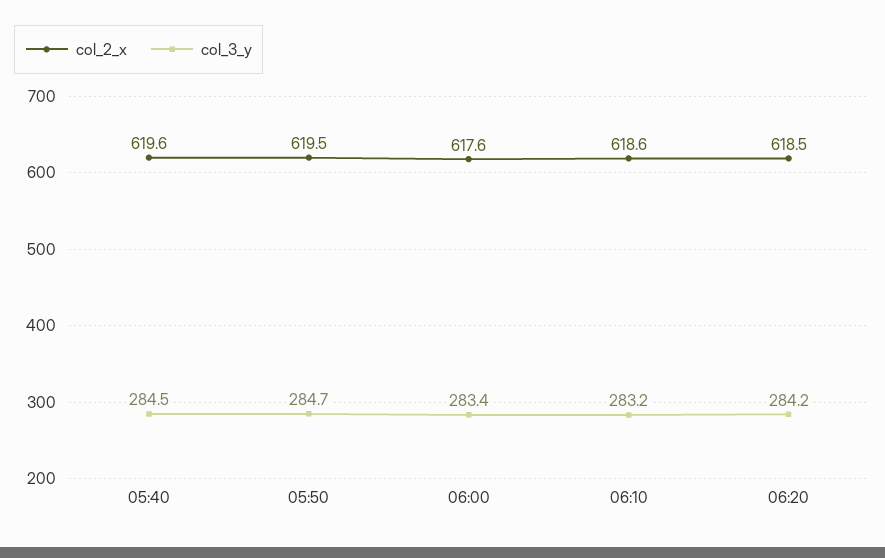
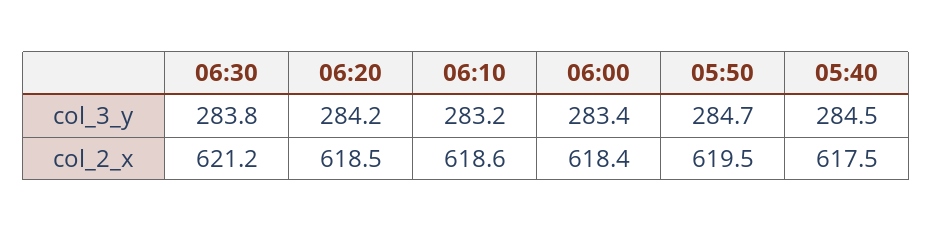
col_2_x, 05:40: 619.6 -> 617.5
col_2_x, 06:00: 617.6 -> 618.4
col_3_y, 06:30: none -> 283.8
col_2_x, 06:30: none -> 621.2

